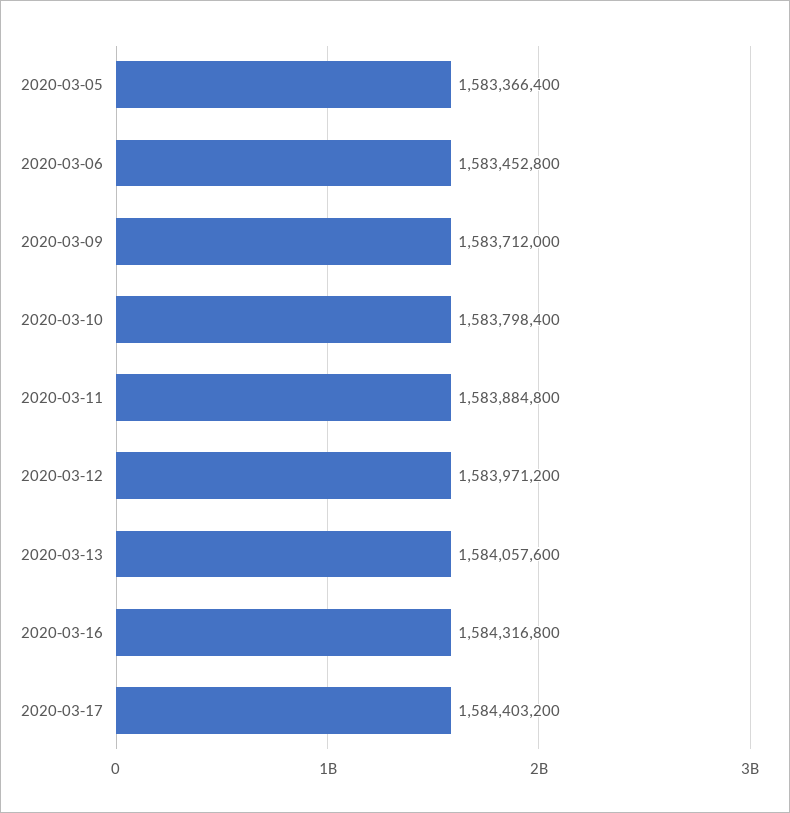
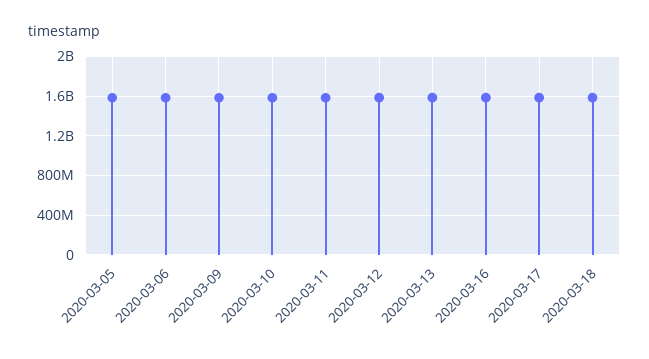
2020-03-18: none -> 1600000000

